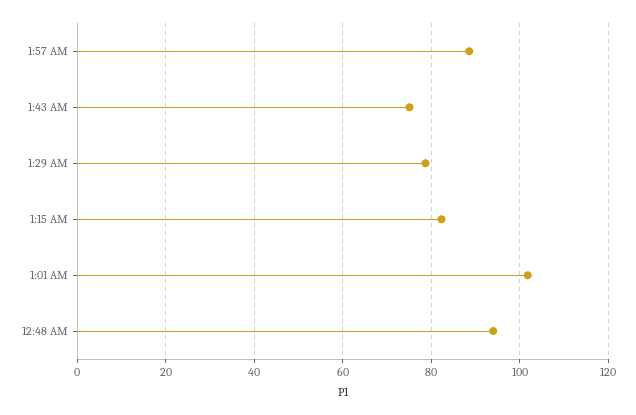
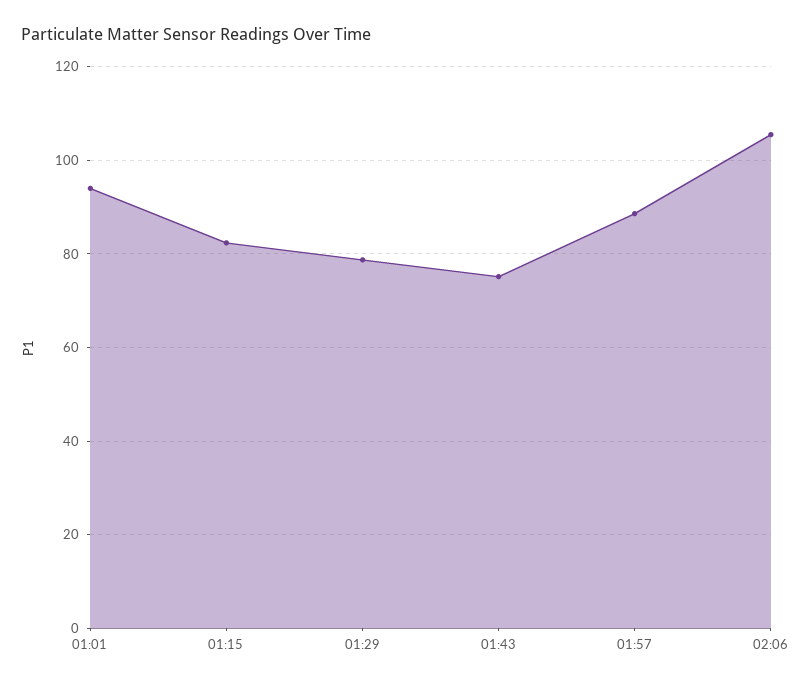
1:01 AM: 102 -> 94
12:48 AM: 94 -> none
02:06: none -> 106

